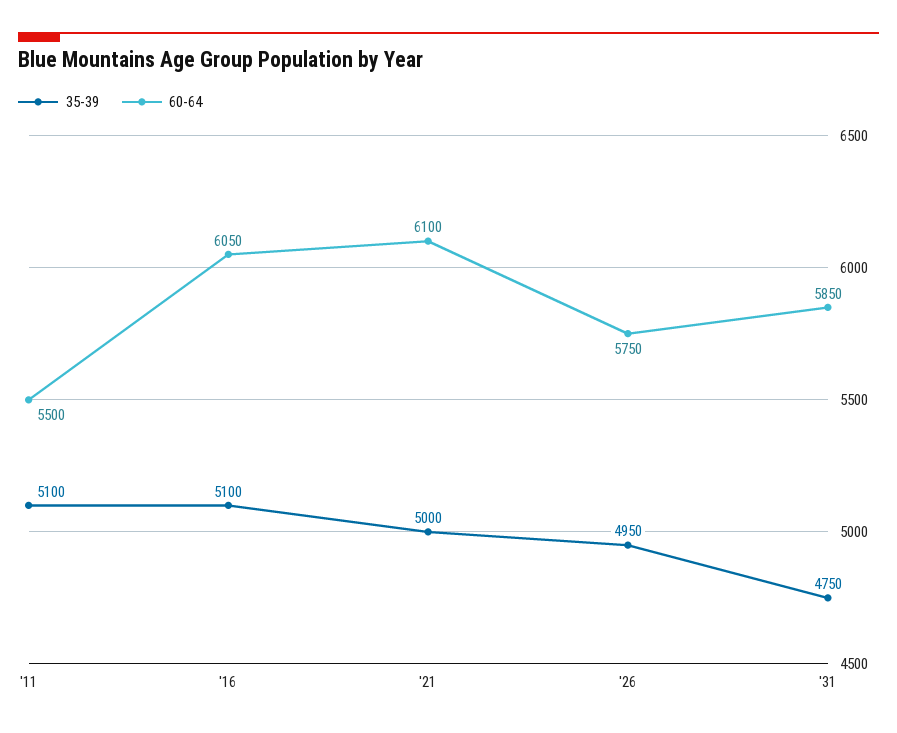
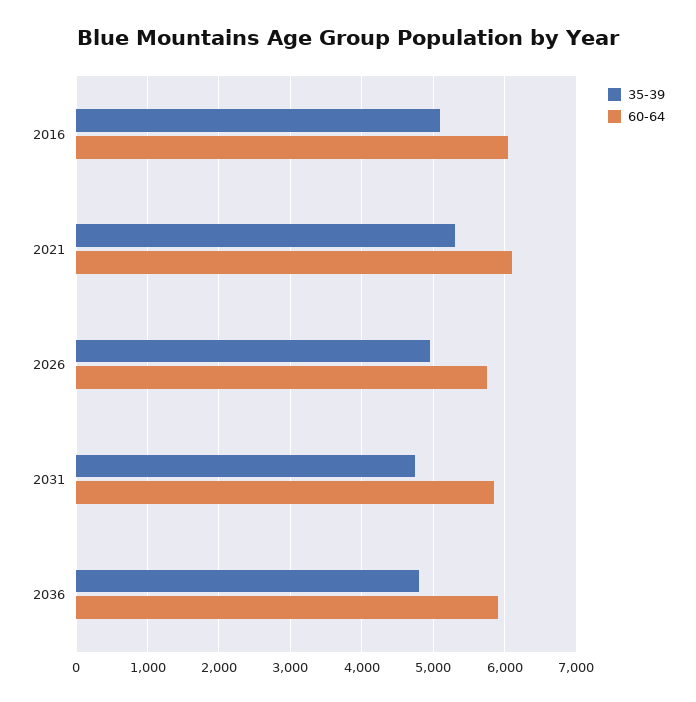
35-39, '11: 5100 -> none
60-64, '11: 5500 -> none
35-39, '21: 5000 -> 5300
35-39, 2036: none -> 4800
60-64, 2036: none -> 5900

